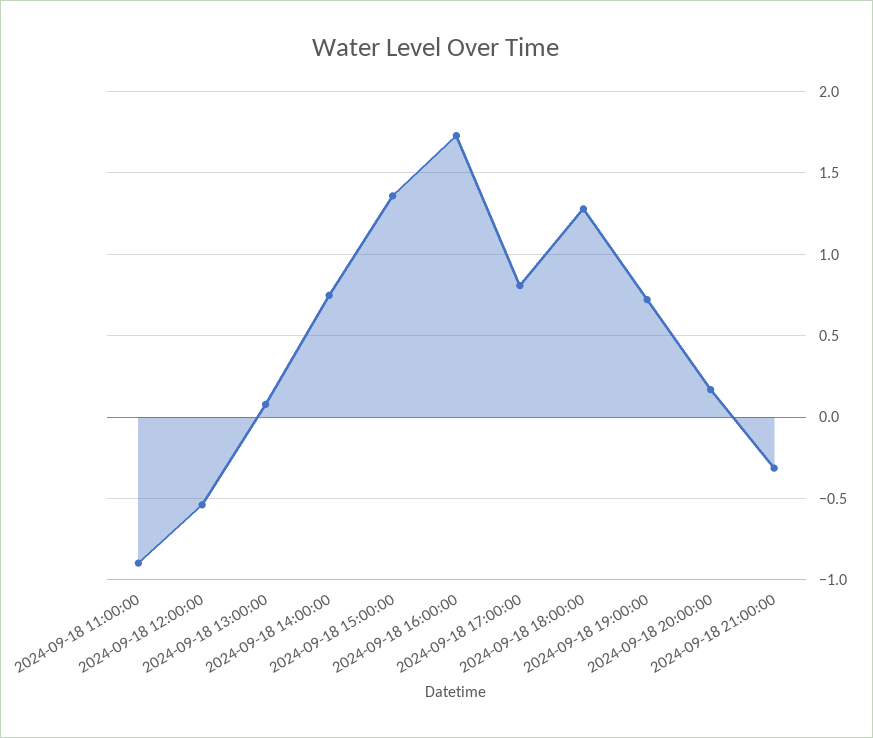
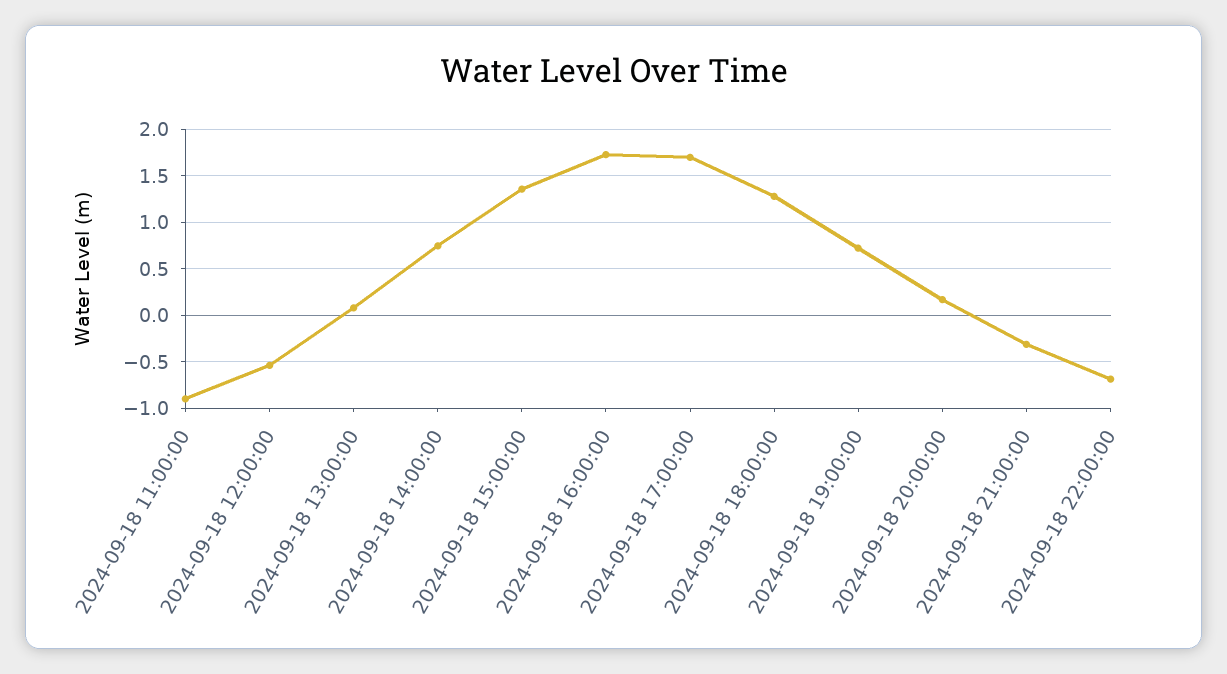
2024-09-18 17:00:00: 0.8 -> 1.7
2024-09-18 22:00:00: none -> -0.7

